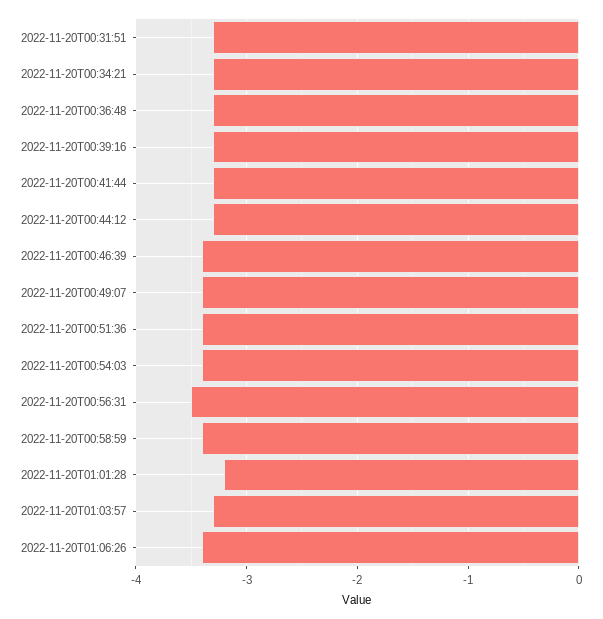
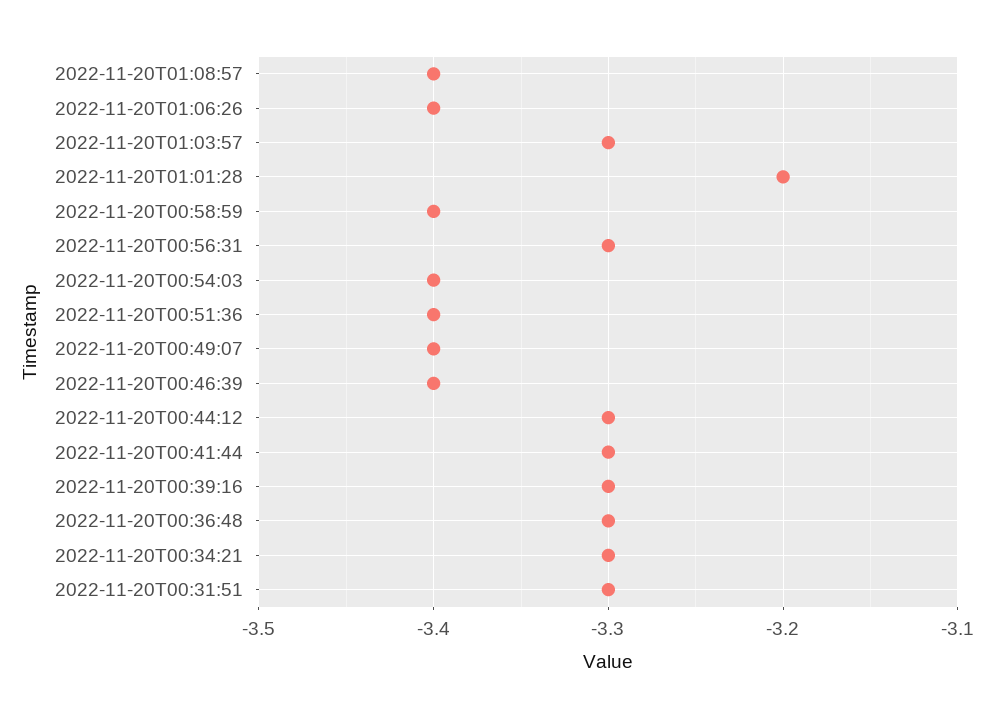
2022-11-20T00:56:31: -3.5 -> -3.3
2022-11-20T01:08:57: none -> -3.4

